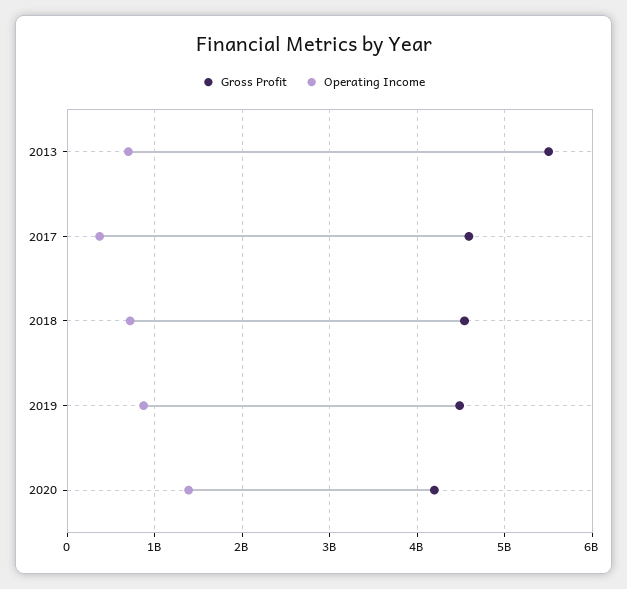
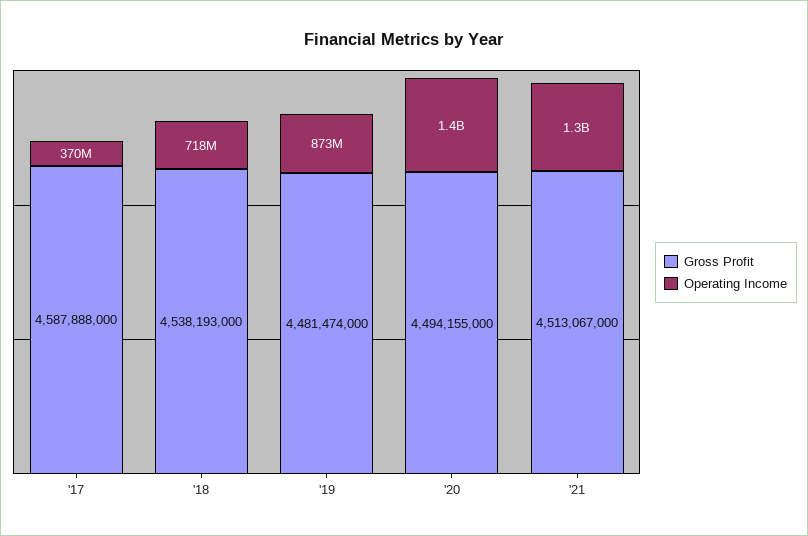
Gross Profit, 2013: 5500000000 -> none
Operating Income, 2013: 700000000 -> none
Gross Profit, 2020: 4200000000 -> 4494155000
Gross Profit, '21: none -> 4513067000
Operating Income, '21: none -> 1300000000

